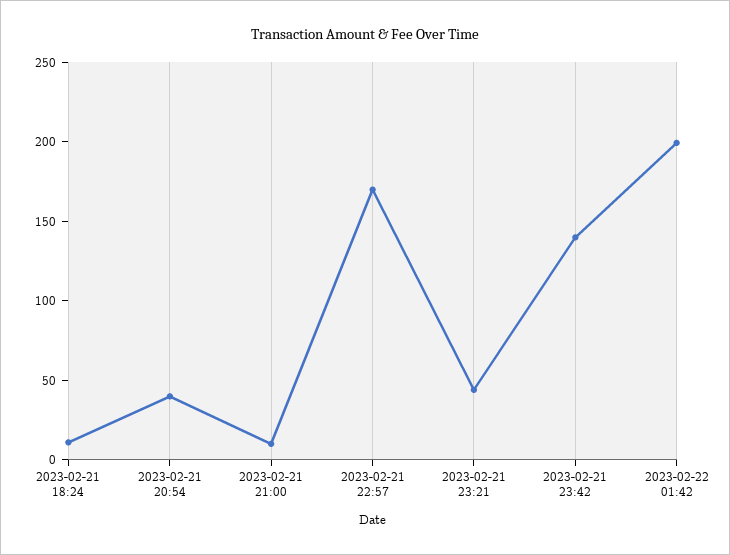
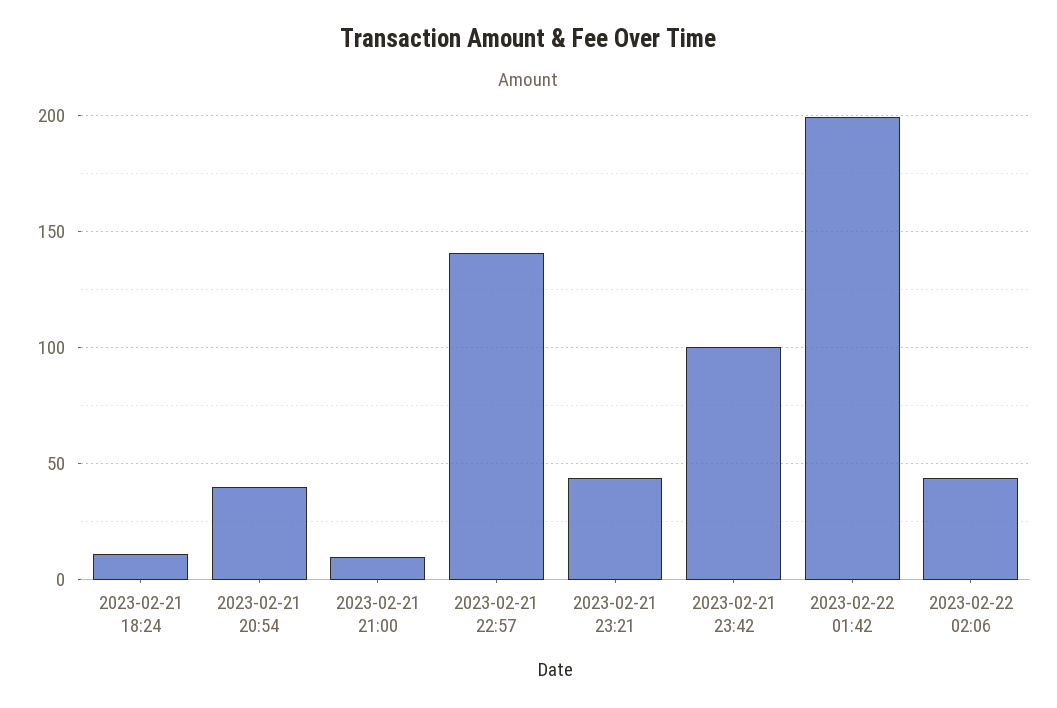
2023-02-21 22:57: 170 -> 140
2023-02-21 23:42: 140 -> 100
2023-02-22 02:06: none -> 45

